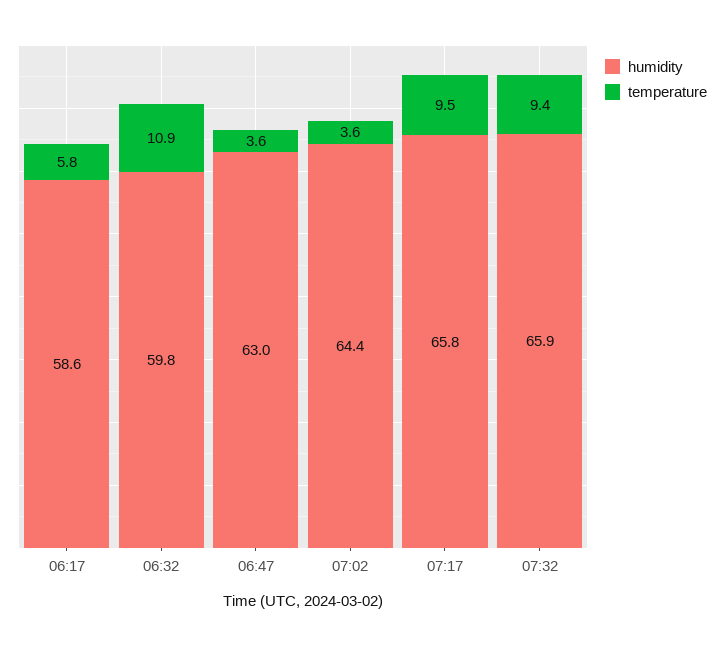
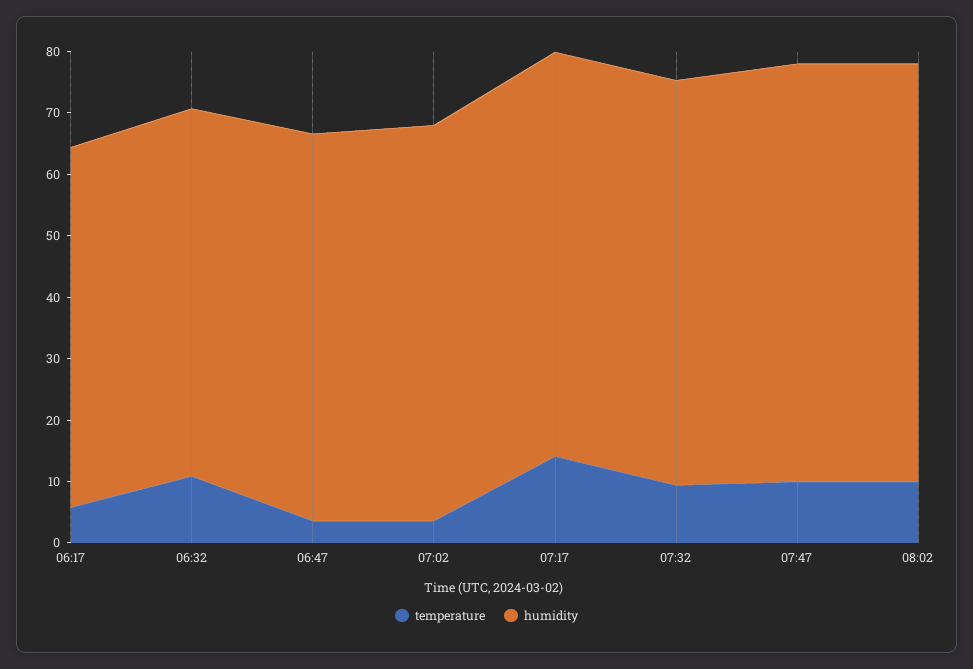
temperature, 07:17: 9.5 -> 14
temperature, 07:47: none -> 10
humidity, 07:47: none -> 68
temperature, 08:02: none -> 10
humidity, 08:02: none -> 68

